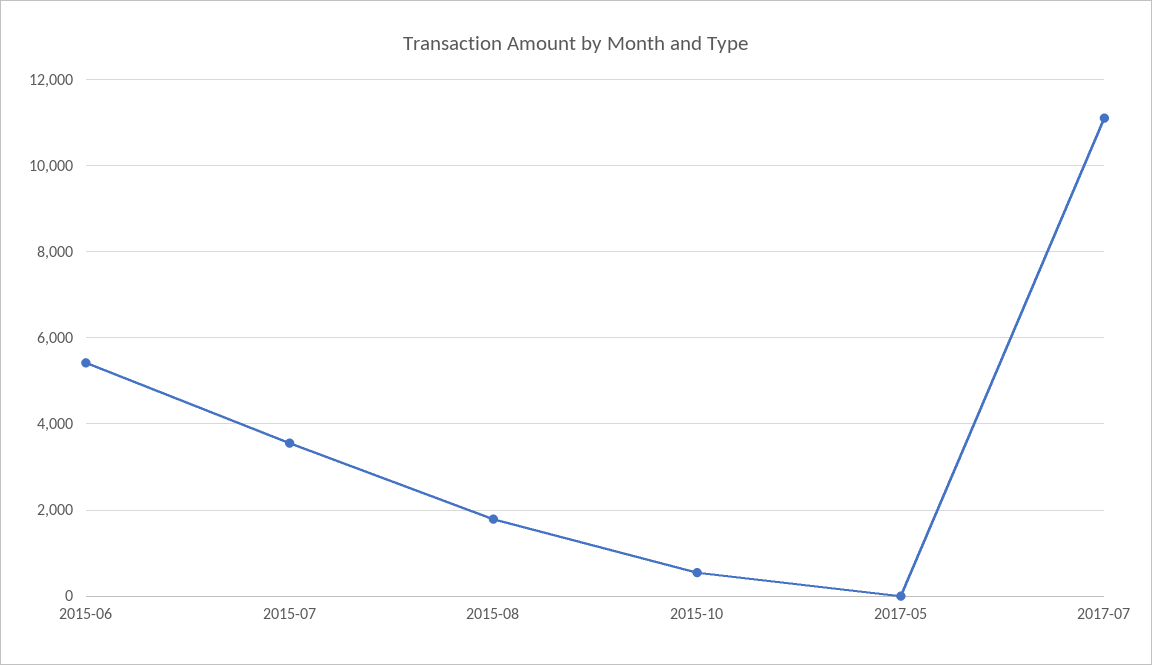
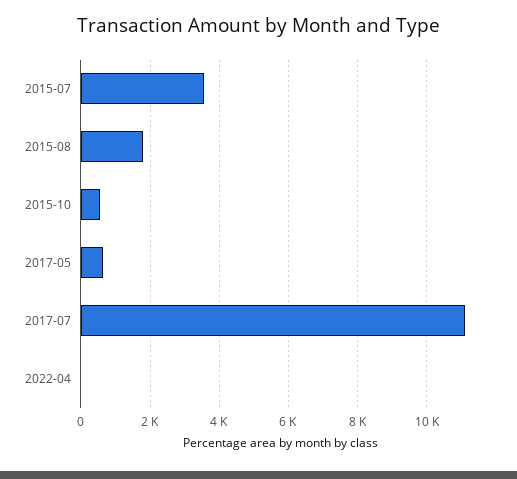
2015-06: 5400 -> none
2017-05: 0 -> 600
2022-04: none -> 0

